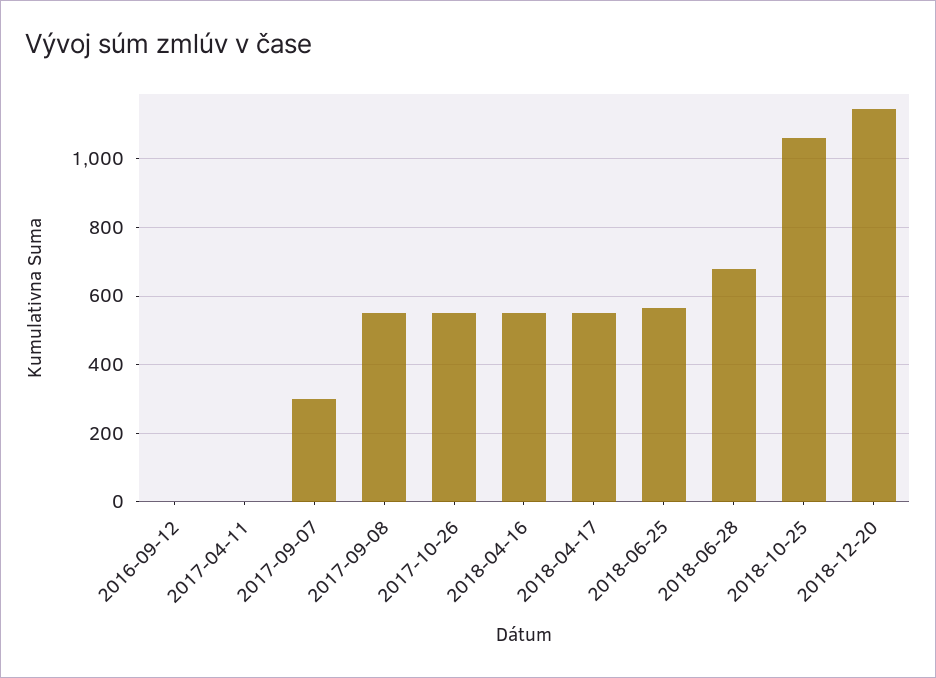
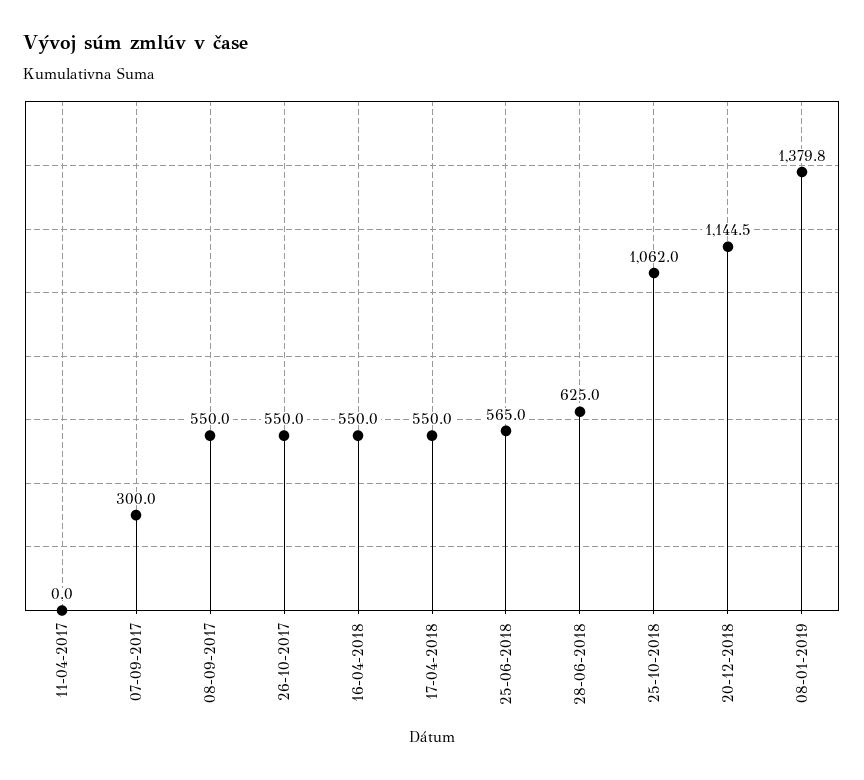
2016-09-12: 0 -> none
2018-06-28: 680 -> 625
08-01-2019: none -> 1379.8

